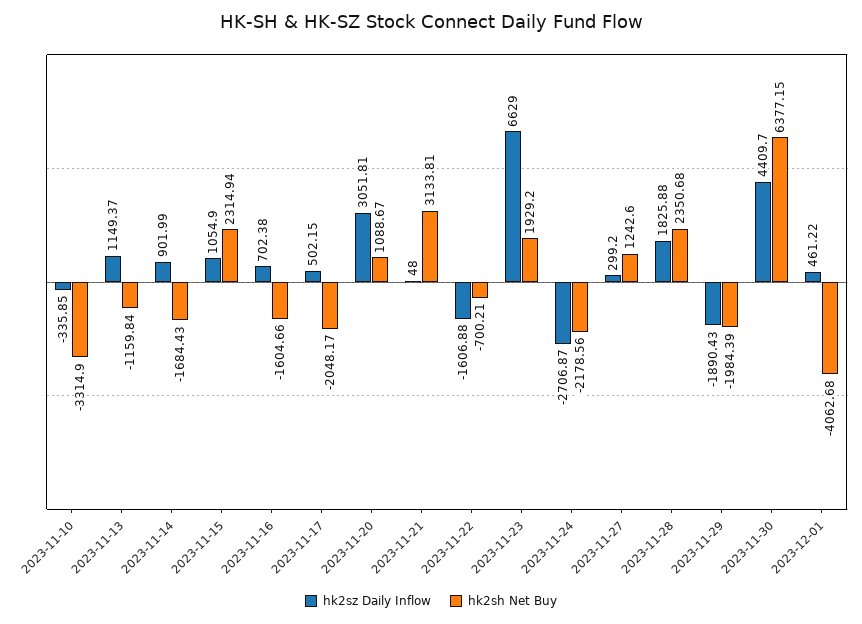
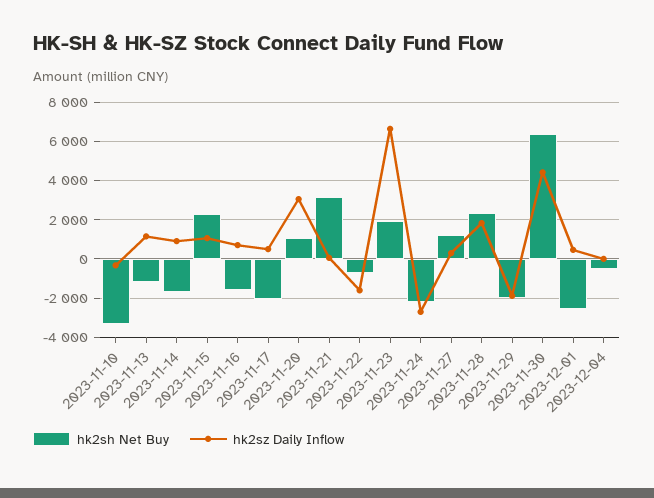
hk2sh Net Buy, 2023-12-01: -4062.68 -> -2500
hk2sh Net Buy, 2023-12-04: none -> -500
hk2sz Daily Inflow, 2023-12-04: none -> 0

